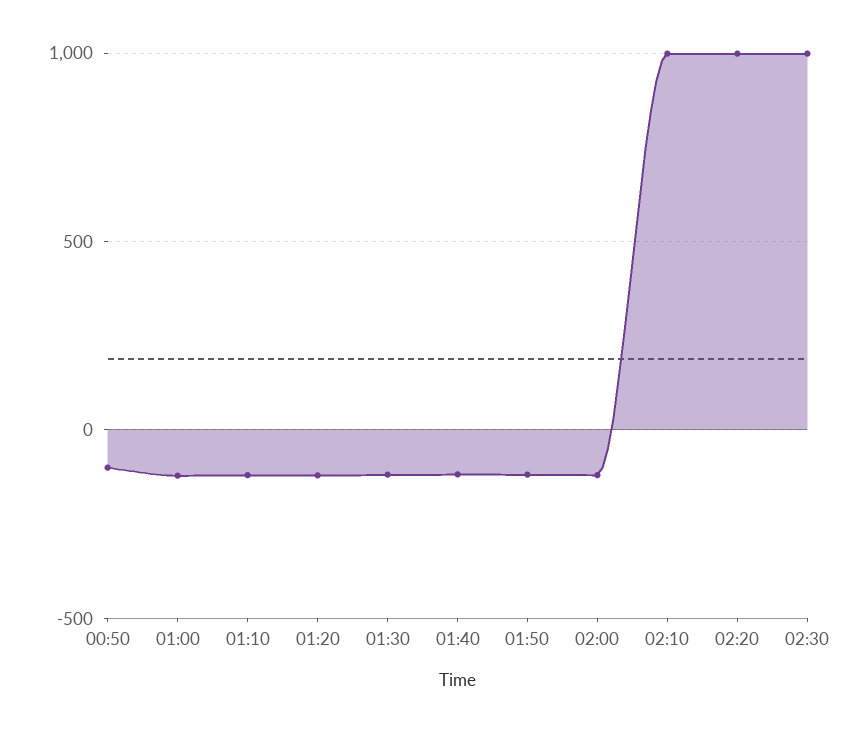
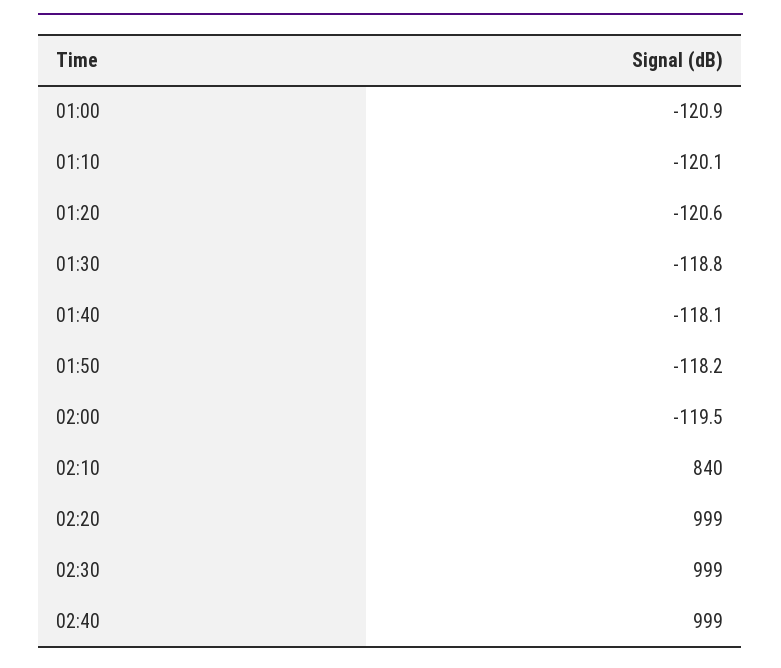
00:50: -100 -> none
02:10: 1000 -> 840
02:40: none -> 999

